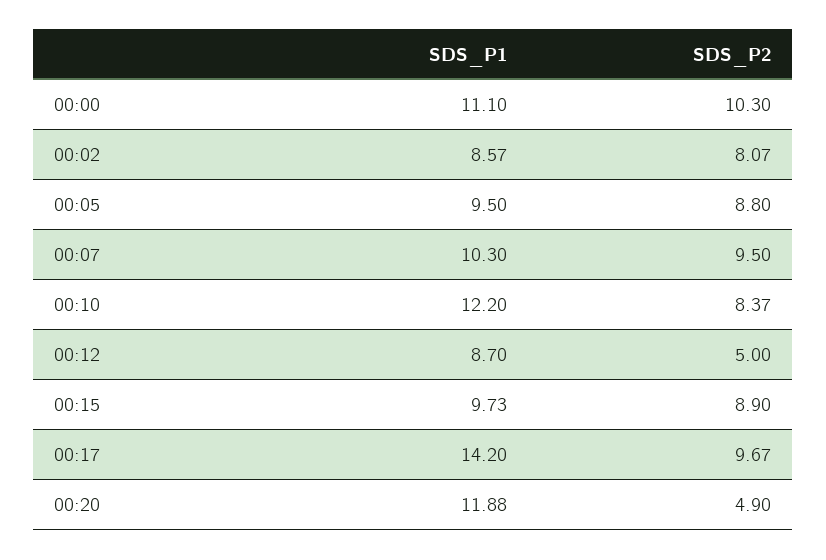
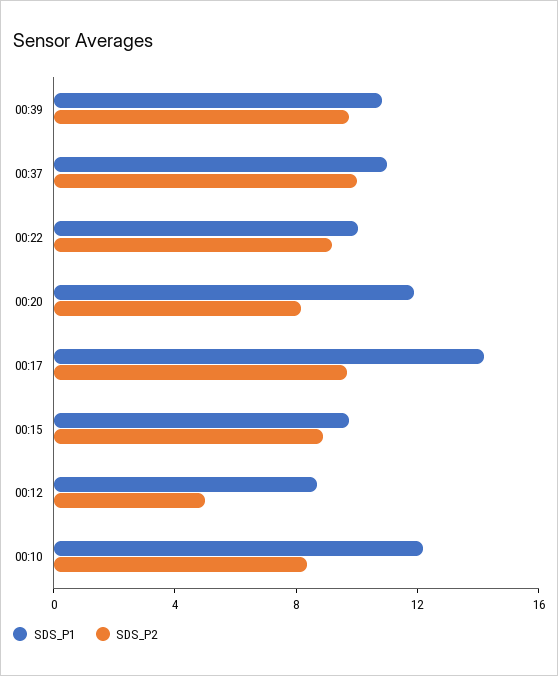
SDS_P1, 00:00: 11.1 -> none
SDS_P2, 00:00: 10.3 -> none
SDS_P1, 00:02: 8.57 -> none
SDS_P2, 00:02: 8.07 -> none
SDS_P1, 00:05: 9.5 -> none
SDS_P2, 00:05: 8.8 -> none
SDS_P1, 00:07: 10.3 -> none
SDS_P2, 00:07: 9.5 -> none
SDS_P2, 00:20: 4.9 -> 8
SDS_P1, 00:39: none -> 11
SDS_P2, 00:39: none -> 10
SDS_P1, 00:37: none -> 11
SDS_P2, 00:37: none -> 10
SDS_P1, 00:22: none -> 10
SDS_P2, 00:22: none -> 9

